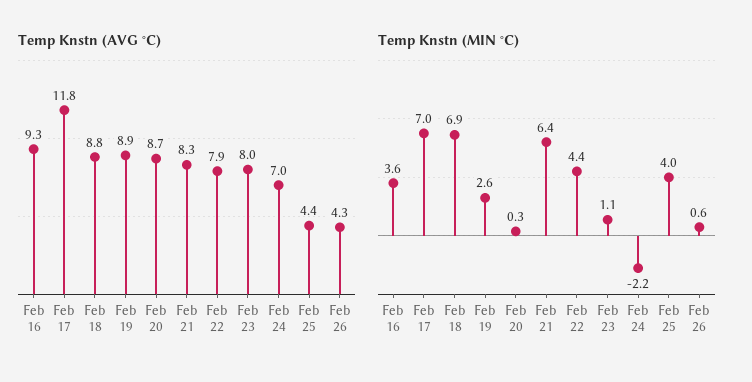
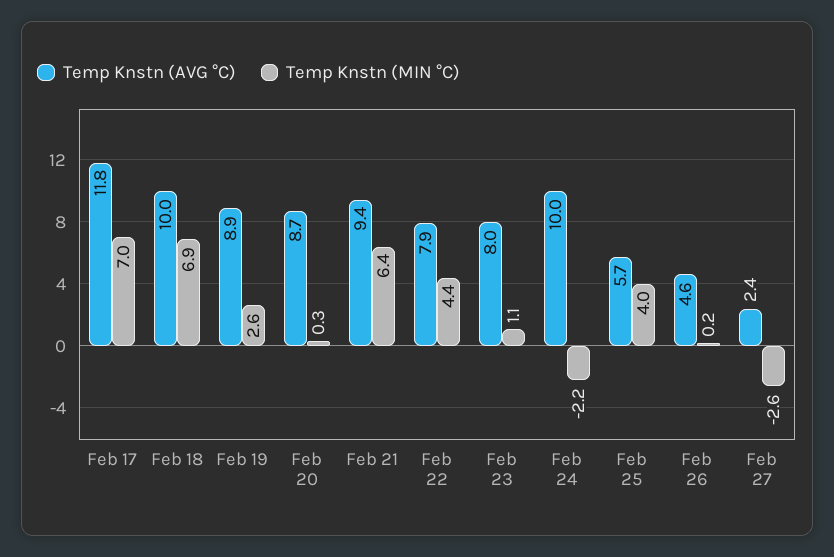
Temp Knstn (AVG °C), Feb 16: 9.3 -> none
Temp Knstn (AVG °C), Feb 18: 8.8 -> 10
Temp Knstn (AVG °C), Feb 21: 8.3 -> 9.4
Temp Knstn (AVG °C), Feb 24: 7 -> 10
Temp Knstn (AVG °C), Feb 25: 4.4 -> 5.7
Temp Knstn (AVG °C), Feb 26: 4.3 -> 4.6
Temp Knstn (MIN °C), Feb 16: 3.6 -> none
Temp Knstn (MIN °C), Feb 26: 0.6 -> 0.2
Temp Knstn (AVG °C), Feb 27: none -> 2.4
Temp Knstn (MIN °C), Feb 27: none -> -2.6

